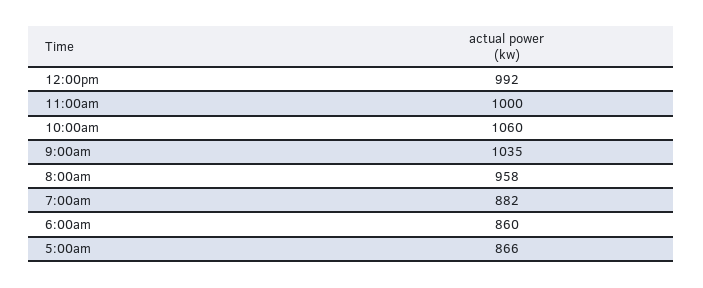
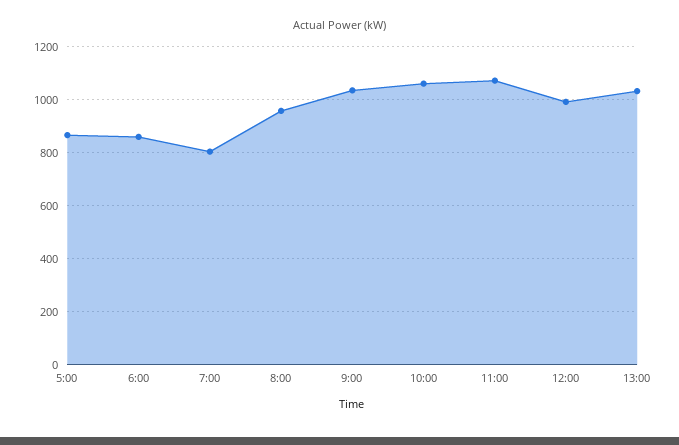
11:00am: 1000 -> 1075
7:00am: 882 -> 800
13:00: none -> 1025

